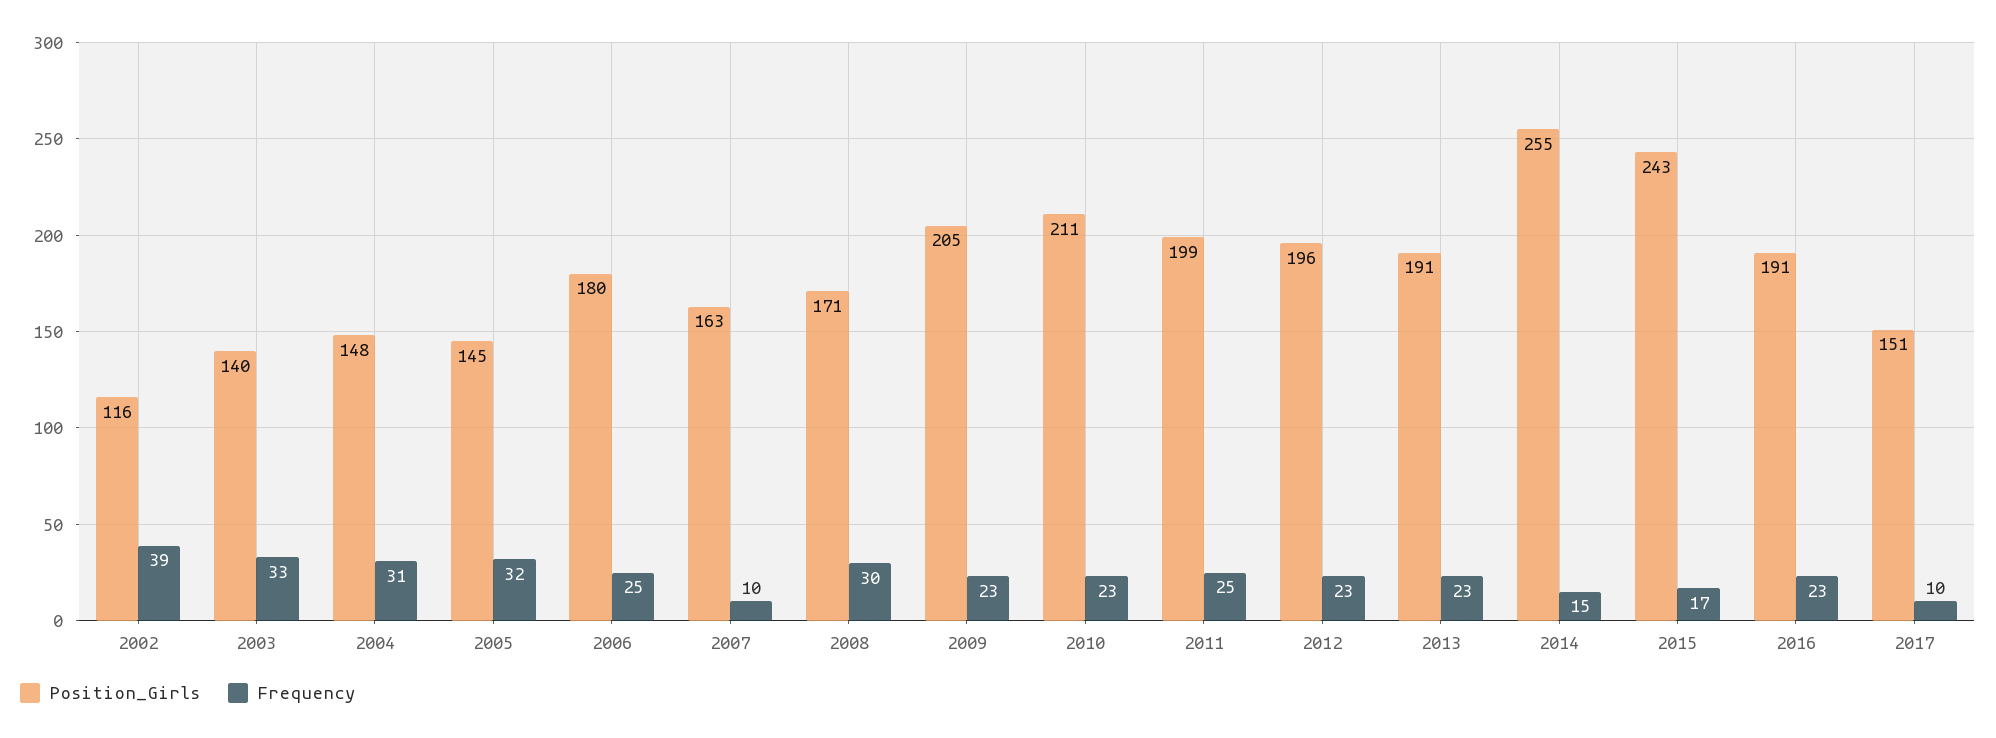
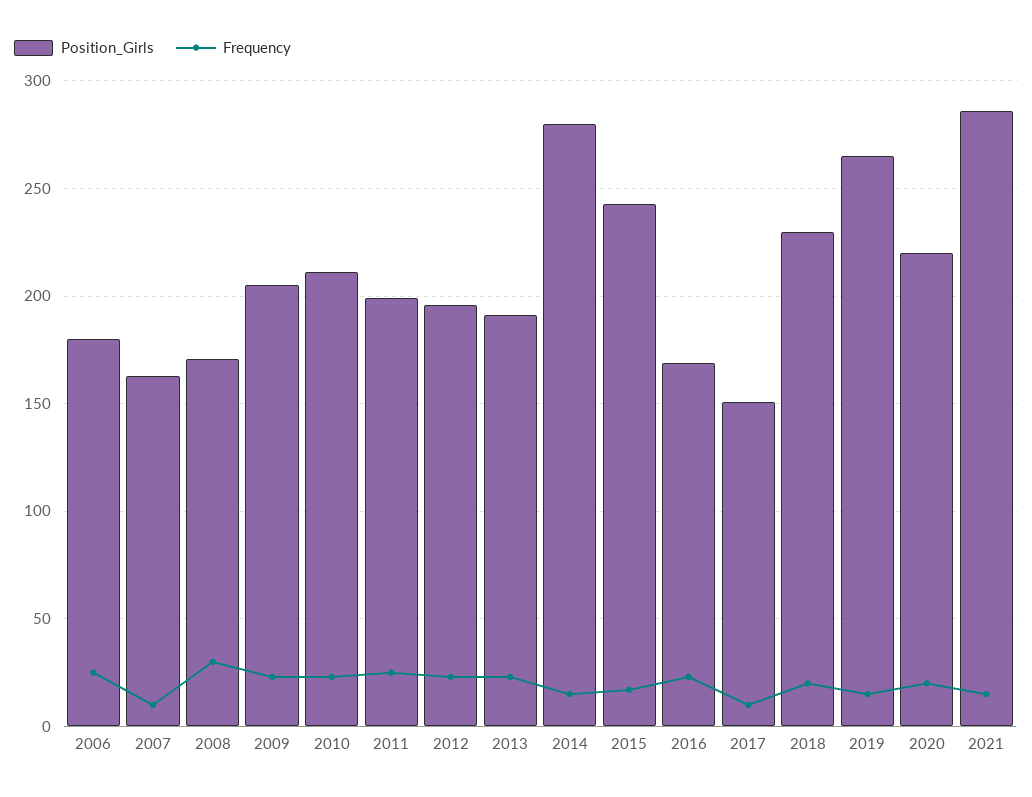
Position_Girls, 2002: 116 -> none
Frequency, 2002: 39 -> none
Position_Girls, 2003: 140 -> none
Frequency, 2003: 33 -> none
Position_Girls, 2004: 148 -> none
Frequency, 2004: 31 -> none
Position_Girls, 2005: 145 -> none
Frequency, 2005: 32 -> none
Position_Girls, 2014: 255 -> 280
Position_Girls, 2016: 191 -> 170
Position_Girls, 2018: none -> 230
Frequency, 2018: none -> 20
Position_Girls, 2019: none -> 265
Frequency, 2019: none -> 15
Position_Girls, 2020: none -> 220
Frequency, 2020: none -> 20
Position_Girls, 2021: none -> 285
Frequency, 2021: none -> 15

